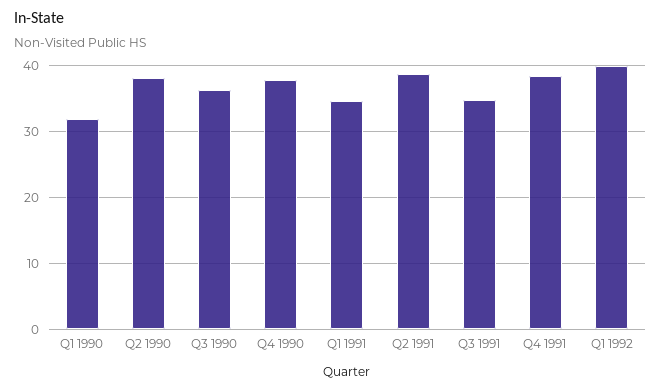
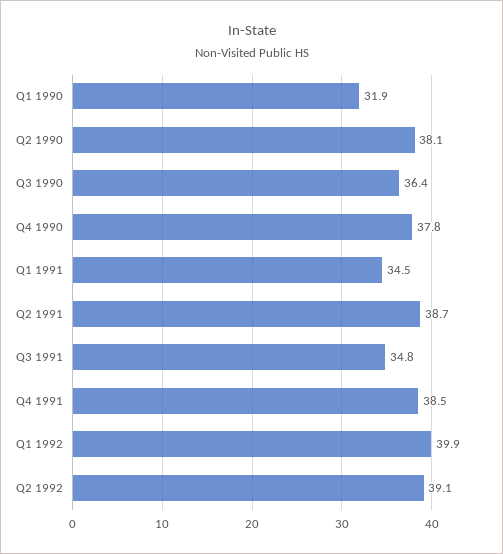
Q2 1992: none -> 39.1

